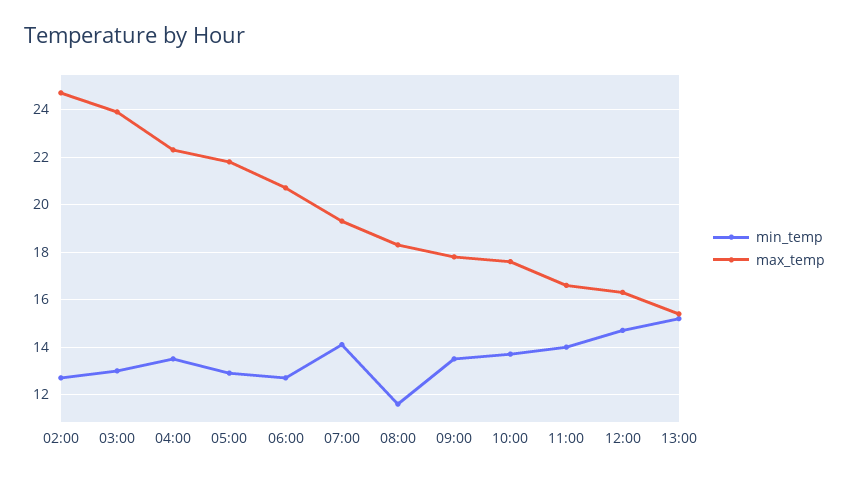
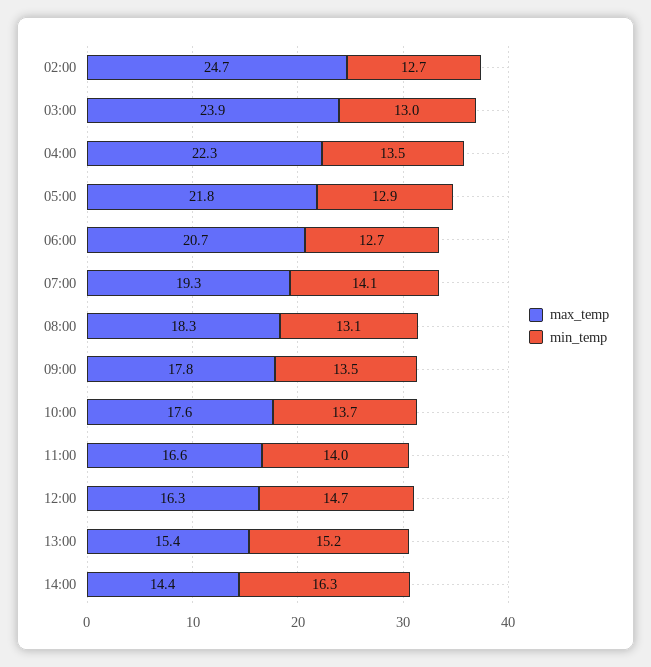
min_temp, 08:00: 11.5 -> 13.1
max_temp, 14:00: none -> 14.4
min_temp, 14:00: none -> 16.3

